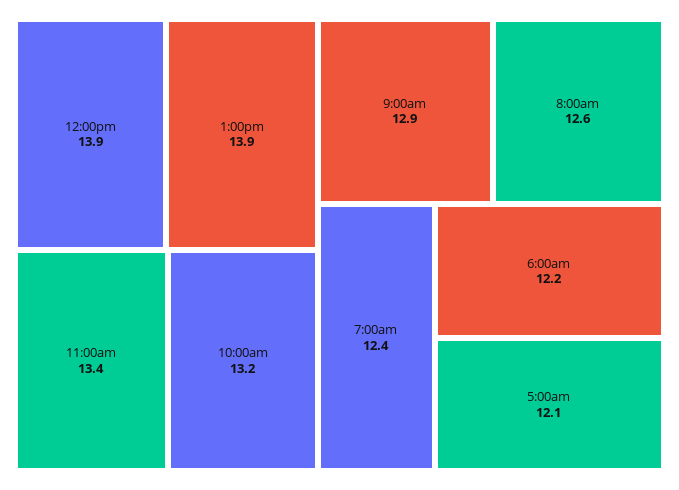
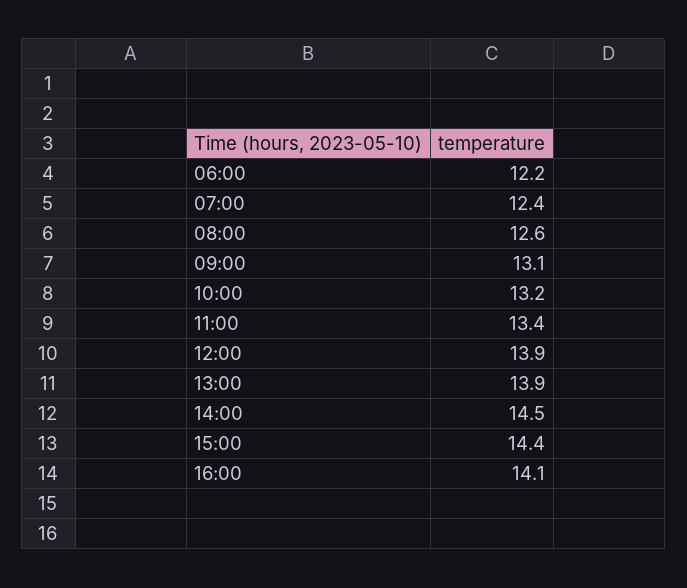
9:00am: 12.9 -> 13.1
5:00am: 12.1 -> none
14:00: none -> 14.5
15:00: none -> 14.4
16:00: none -> 14.1

